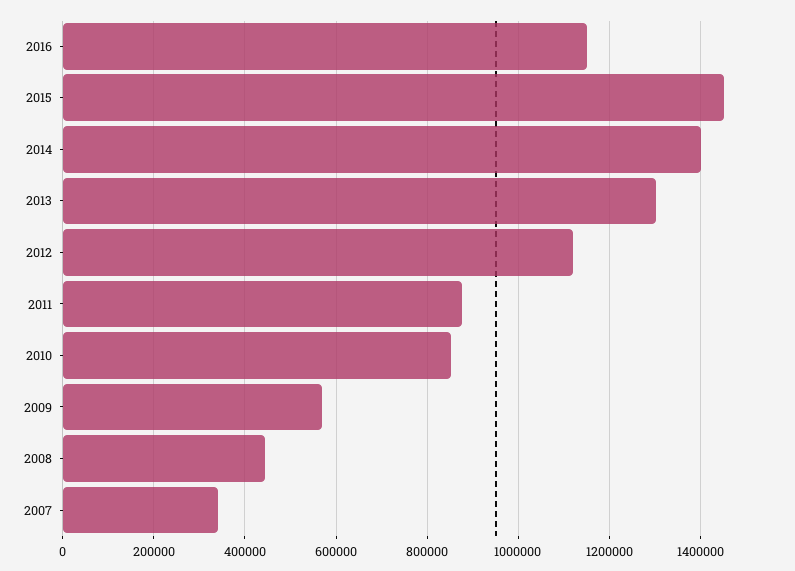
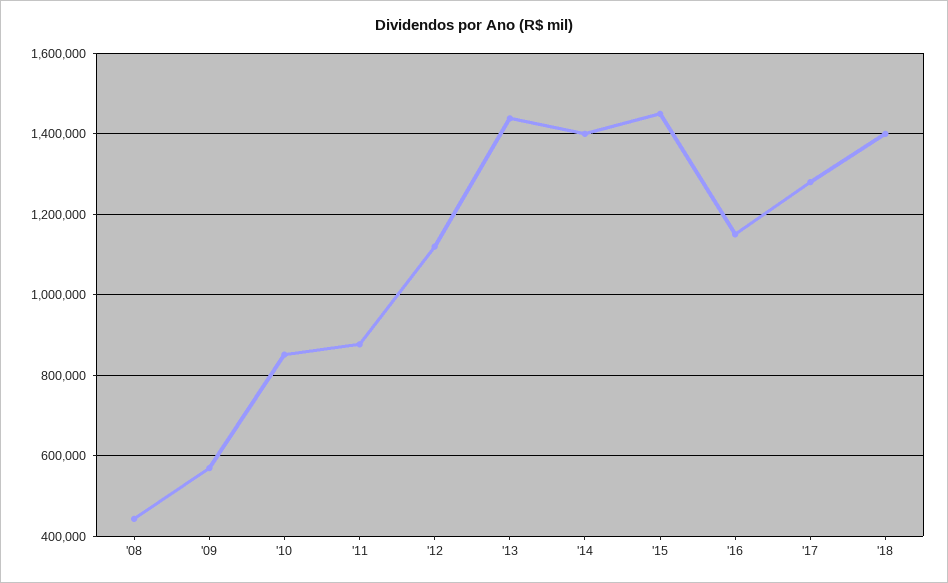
2013: 1300000 -> 1440000
2007: 340000 -> none
'17: none -> 1280000
'18: none -> 1400000

